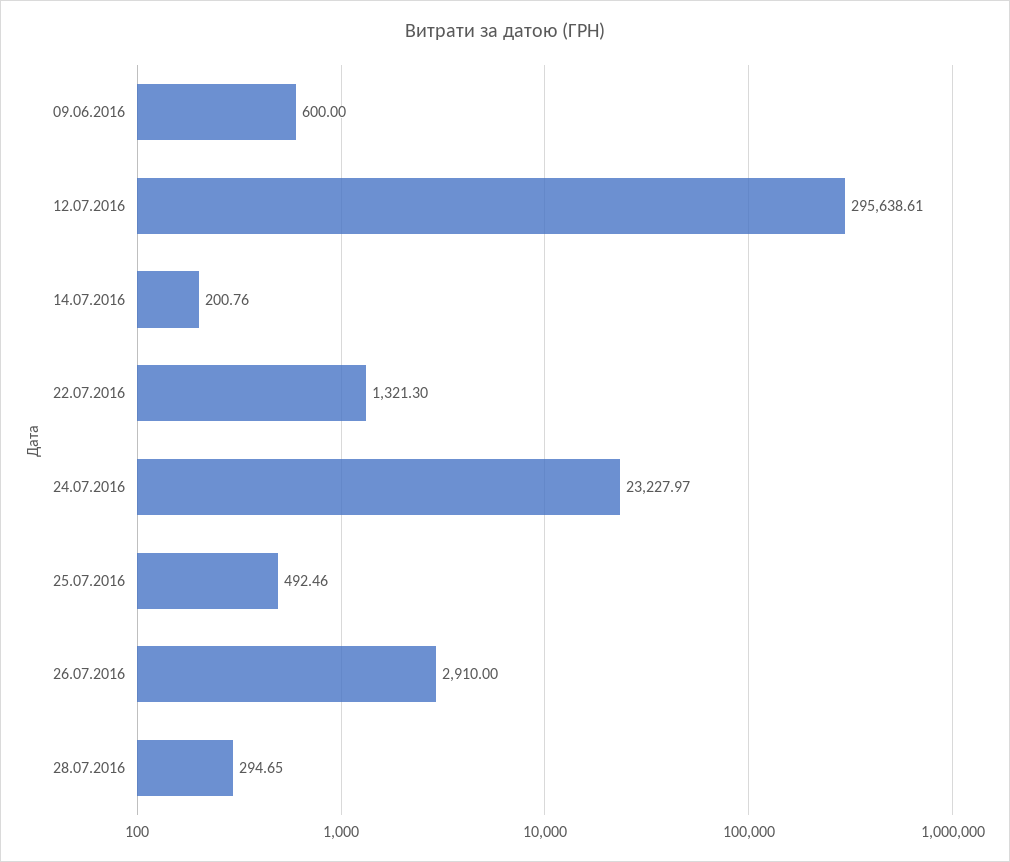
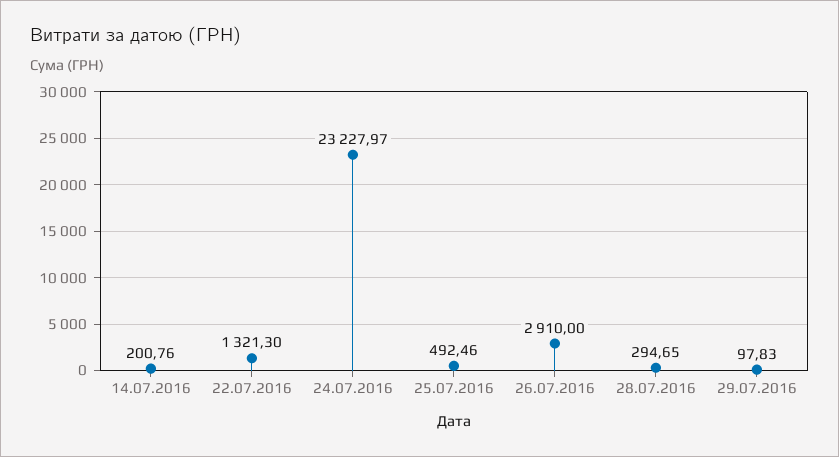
09.06.2016: 600 -> none
12.07.2016: 295638.61 -> none
29.07.2016: none -> 97.83

